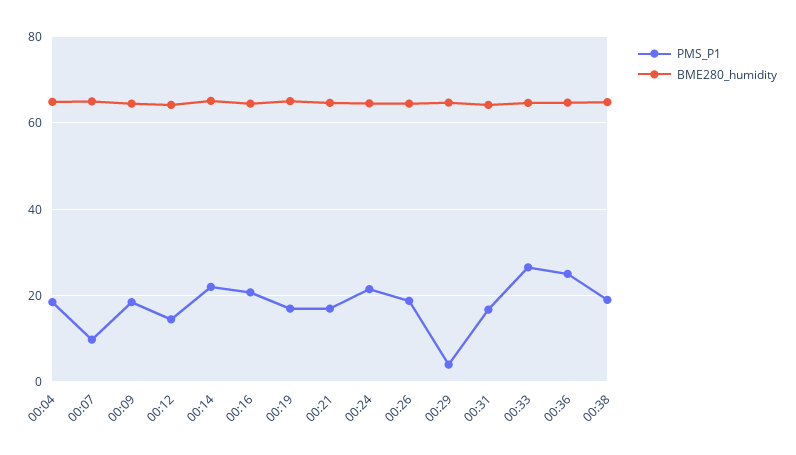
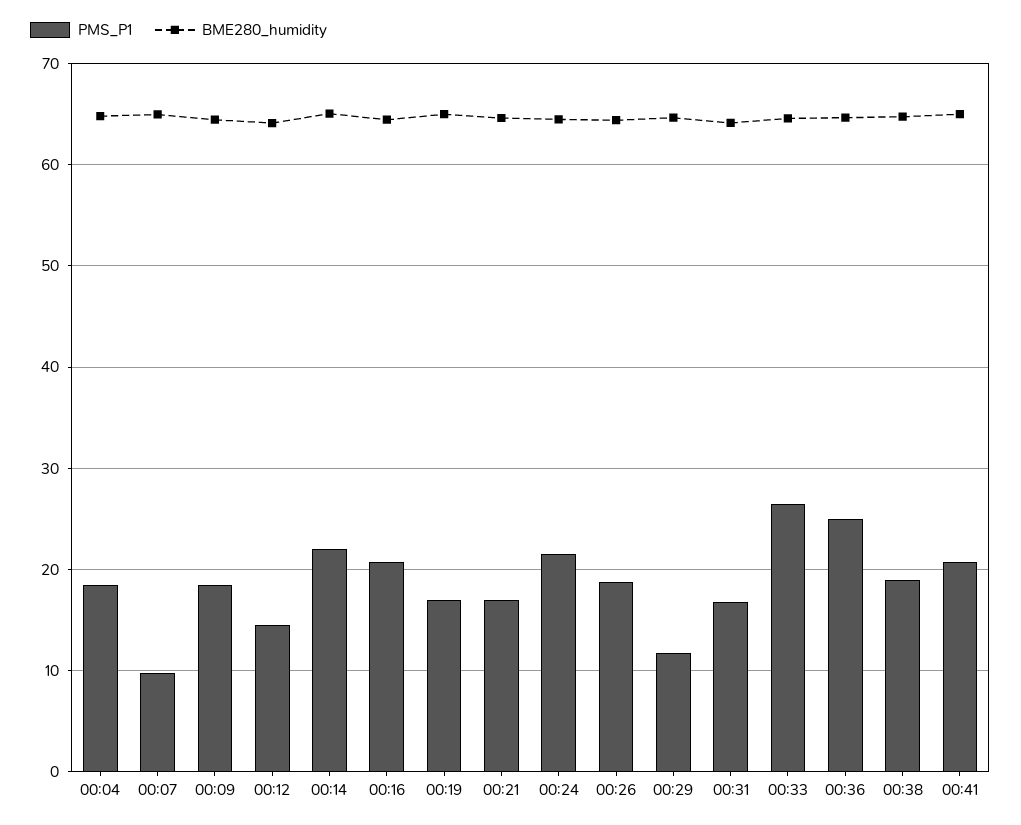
PMS_P1, 00:29: 4 -> 12
PMS_P1, 00:41: none -> 21
BME280_humidity, 00:41: none -> 65

